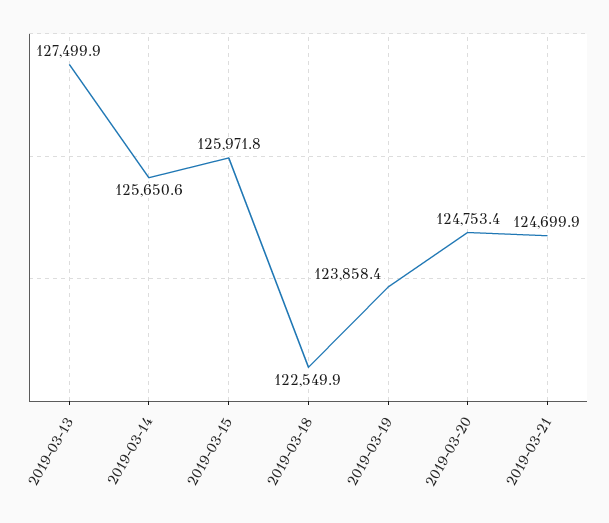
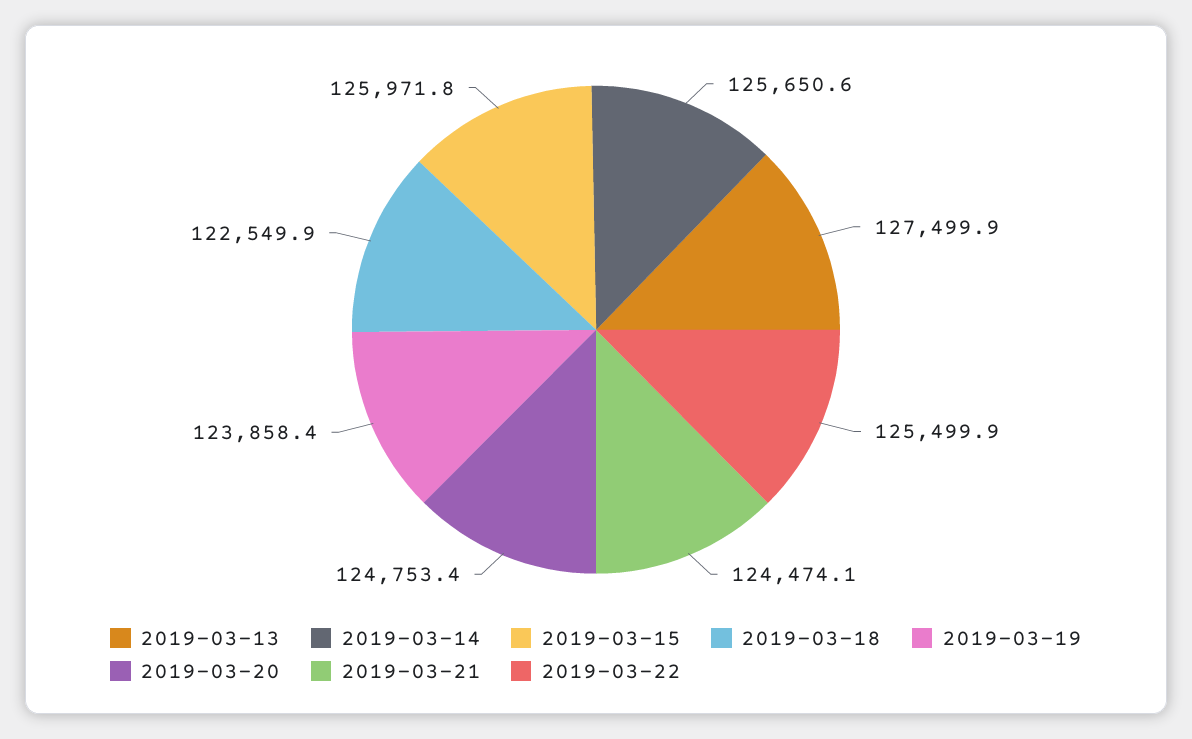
2019-03-21: 124699.9 -> 124474.1
2019-03-22: none -> 125499.9

